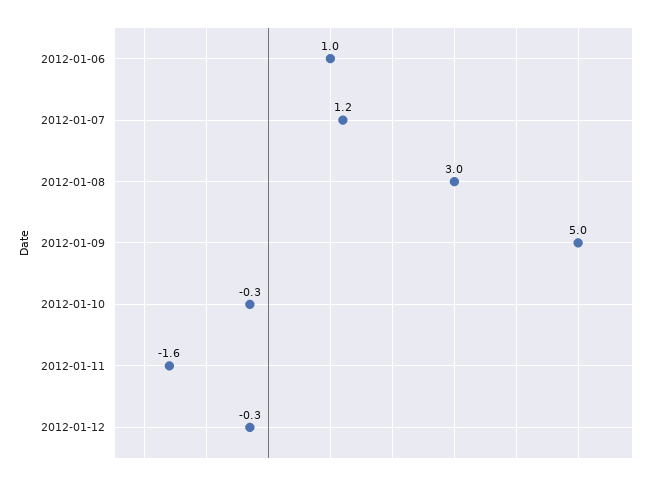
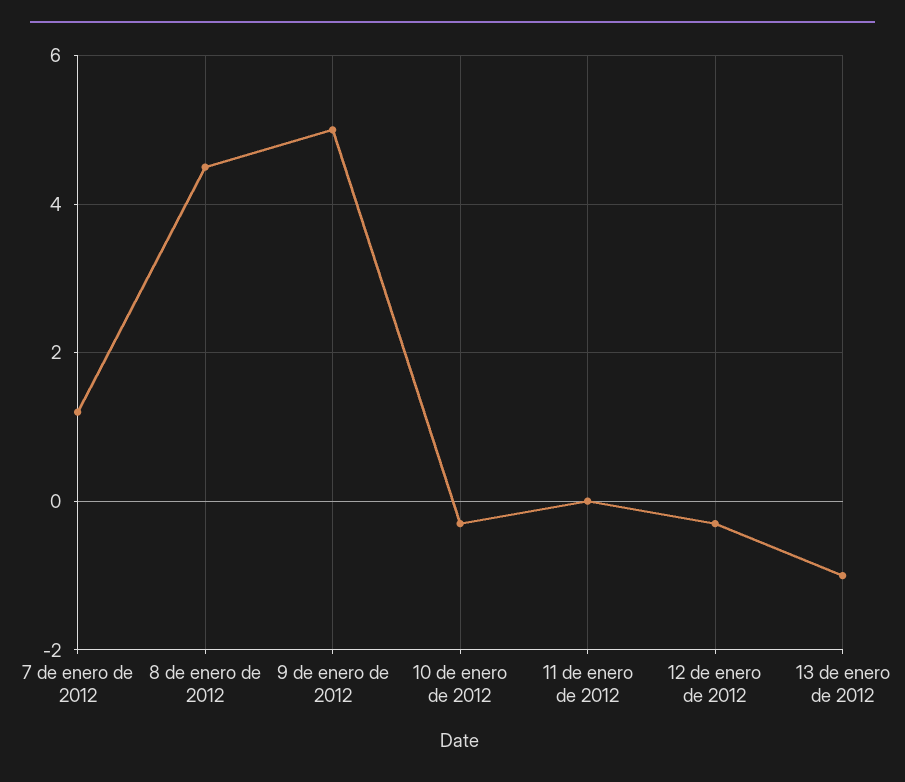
2012-01-06: 1 -> none
2012-01-08: 3 -> 4.5
2012-01-11: -1.6 -> 0
13 de enero de 2012: none -> -1

